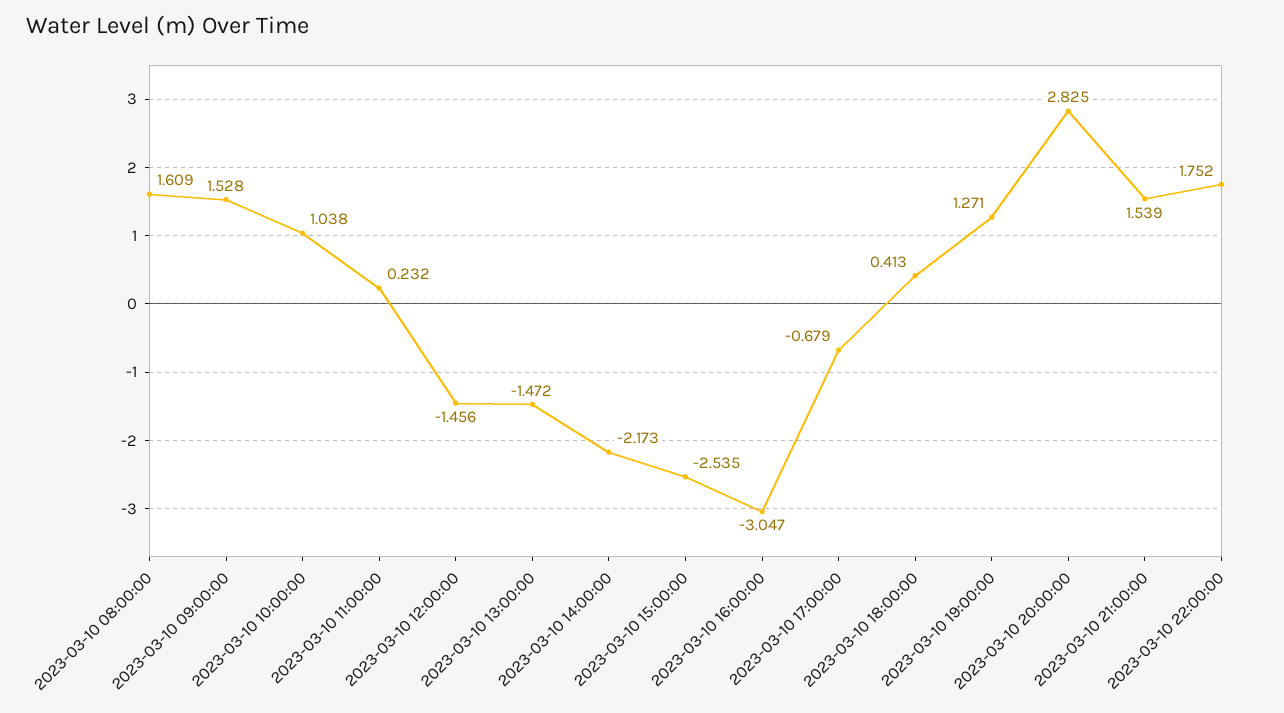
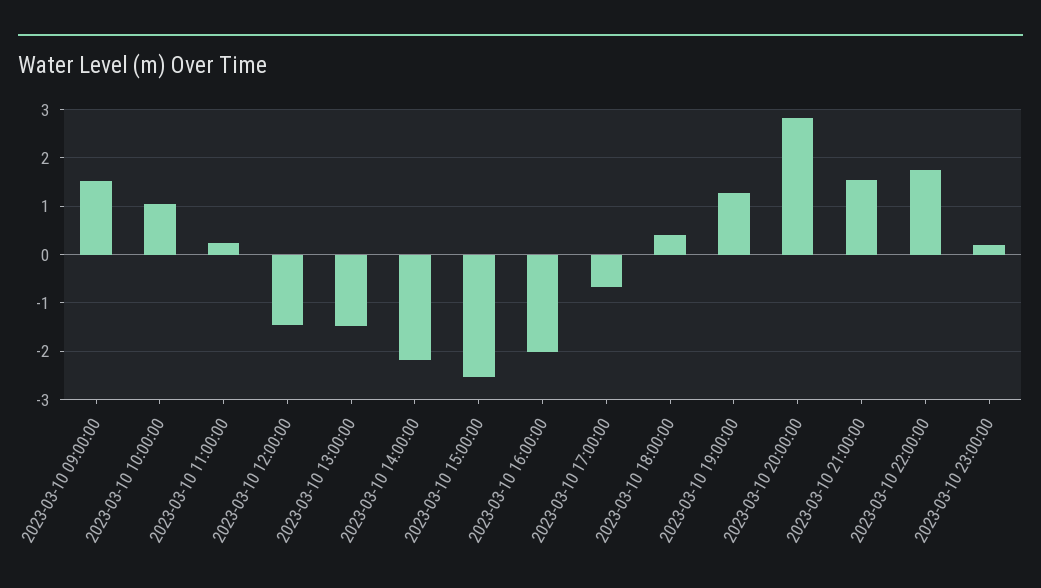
2023-03-10 08:00:00: 1.609 -> none
2023-03-10 16:00:00: -3.047 -> -2
2023-03-10 23:00:00: none -> 0.2

